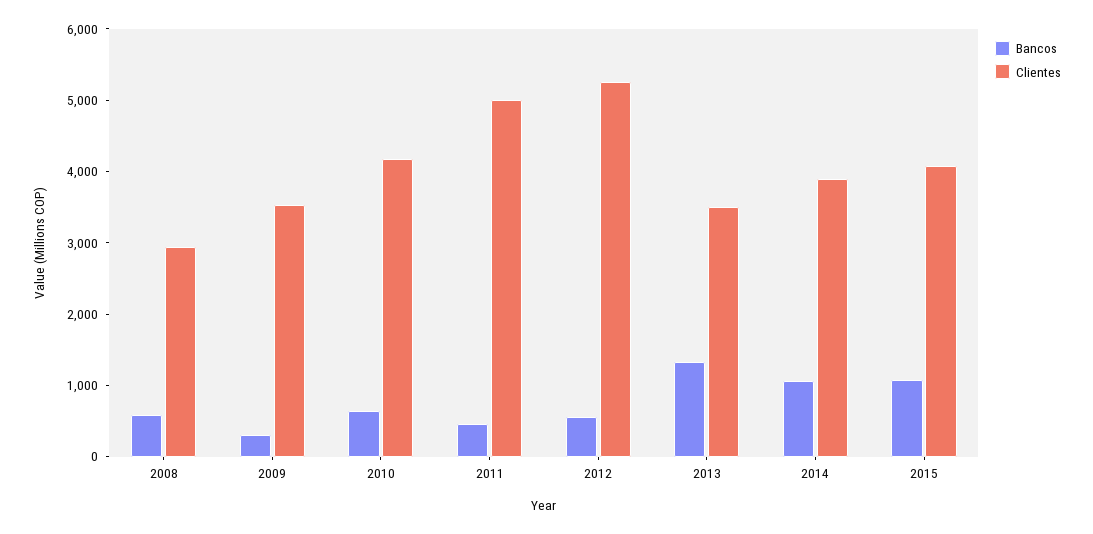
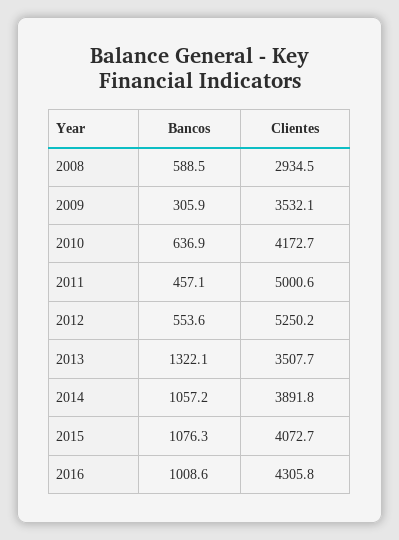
Bancos, 2016: none -> 1008.6
Clientes, 2016: none -> 4305.8

